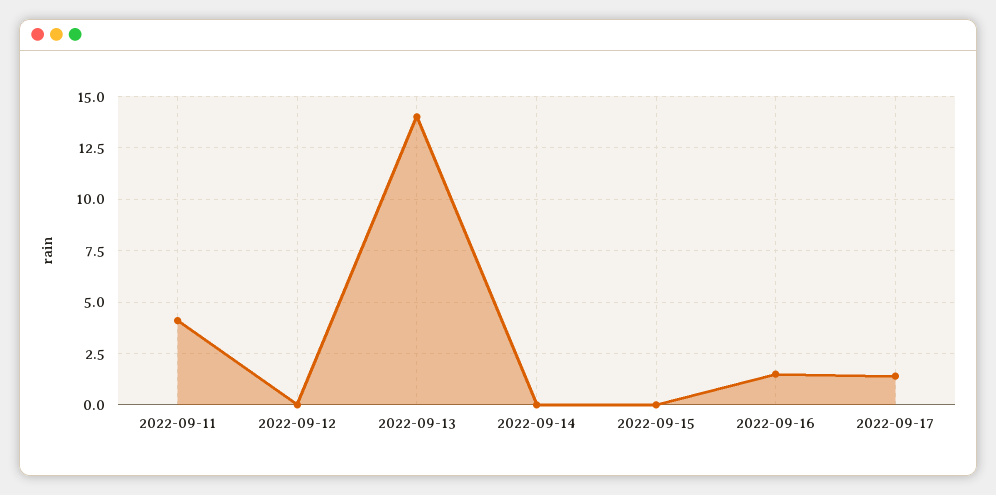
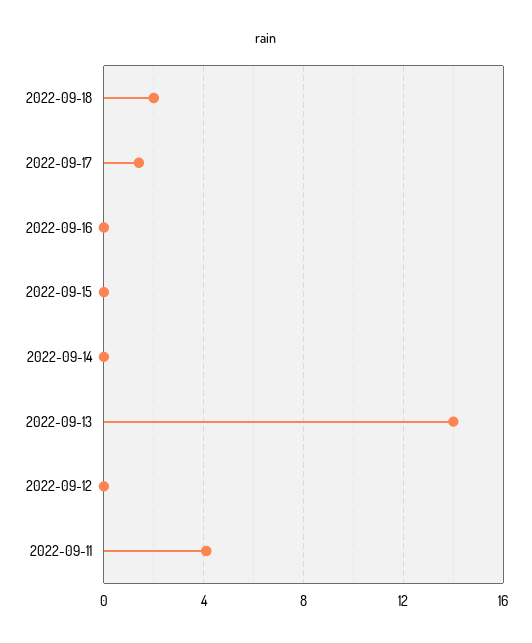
2022-09-16: 1.5 -> 0
2022-09-18: none -> 2

